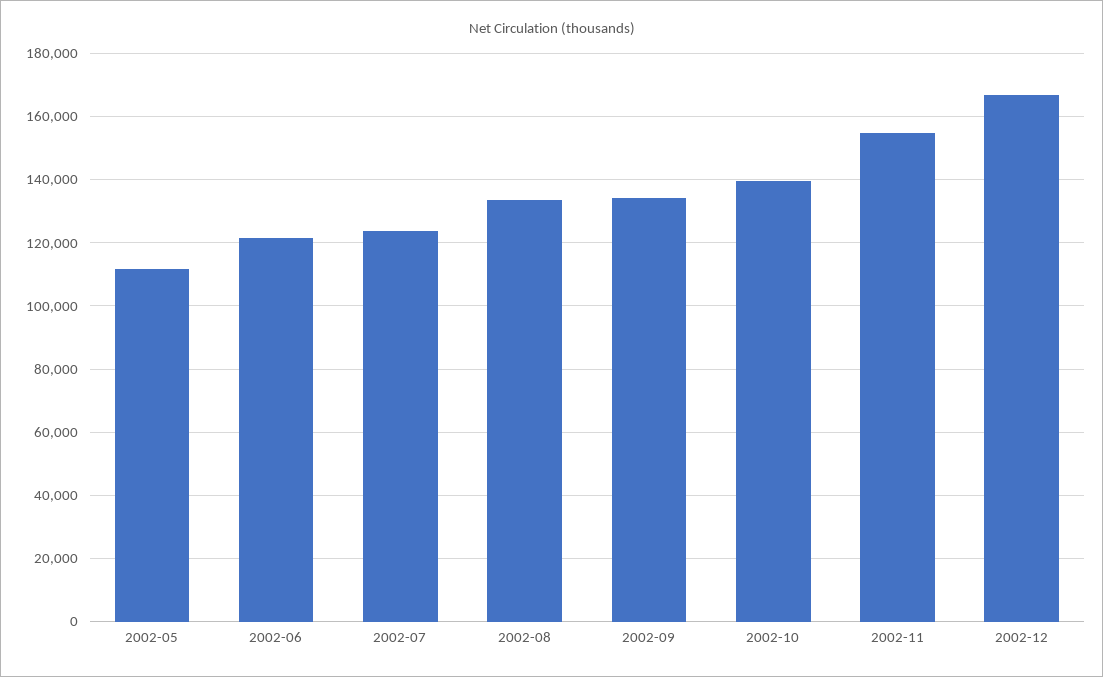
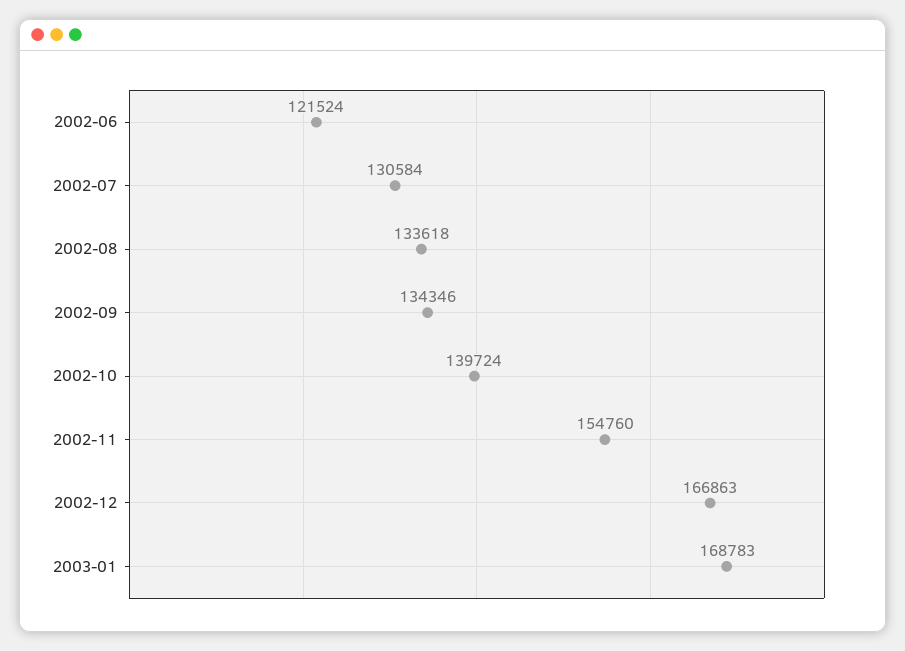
2002-05: 112000 -> none
2002-07: 124000 -> 130584
2003-01: none -> 168783

